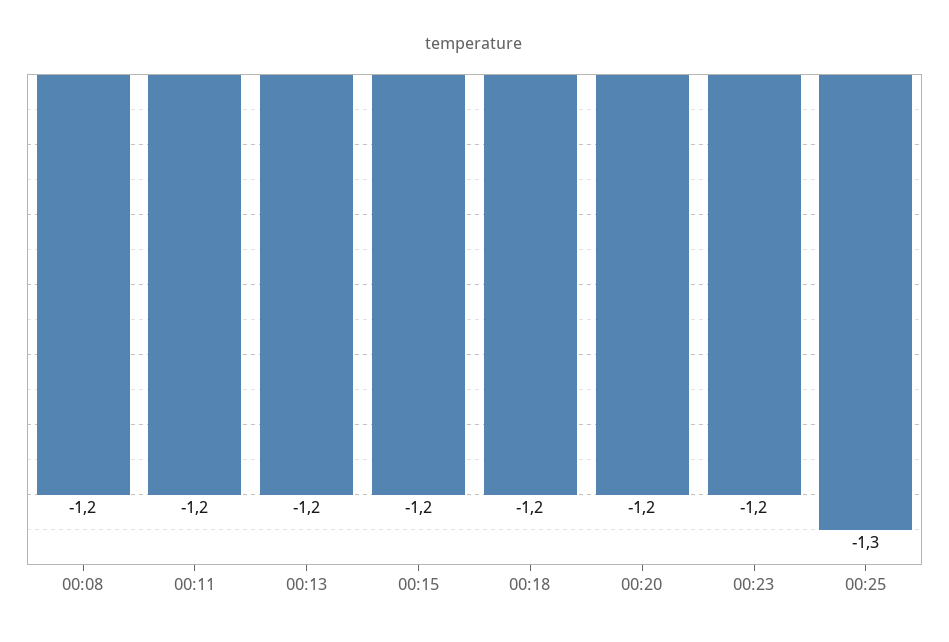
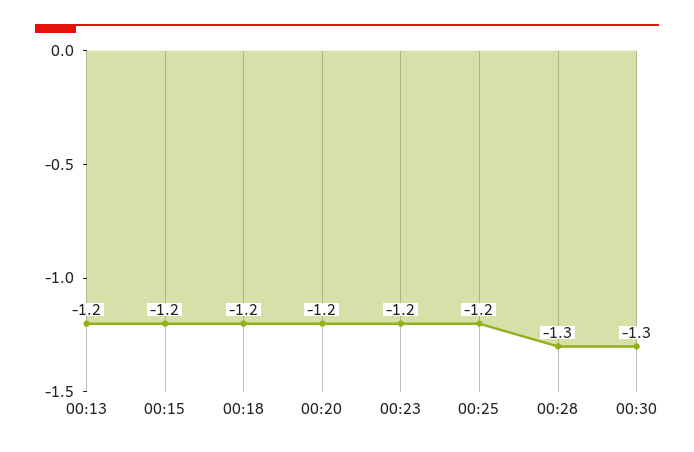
00:08: -1.2 -> none
00:11: -1.2 -> none
00:25: -1.3 -> -1.2
00:28: none -> -1.3
00:30: none -> -1.3

